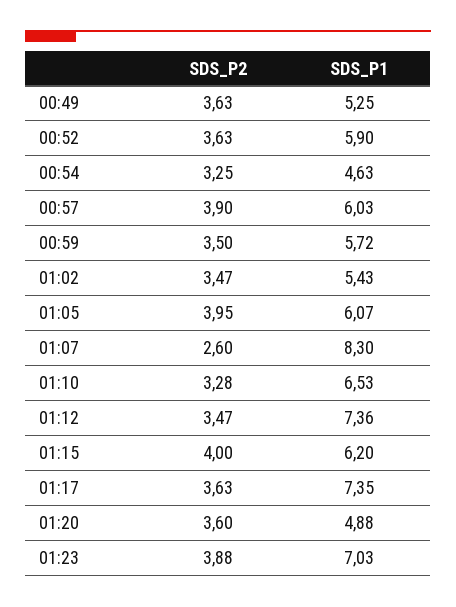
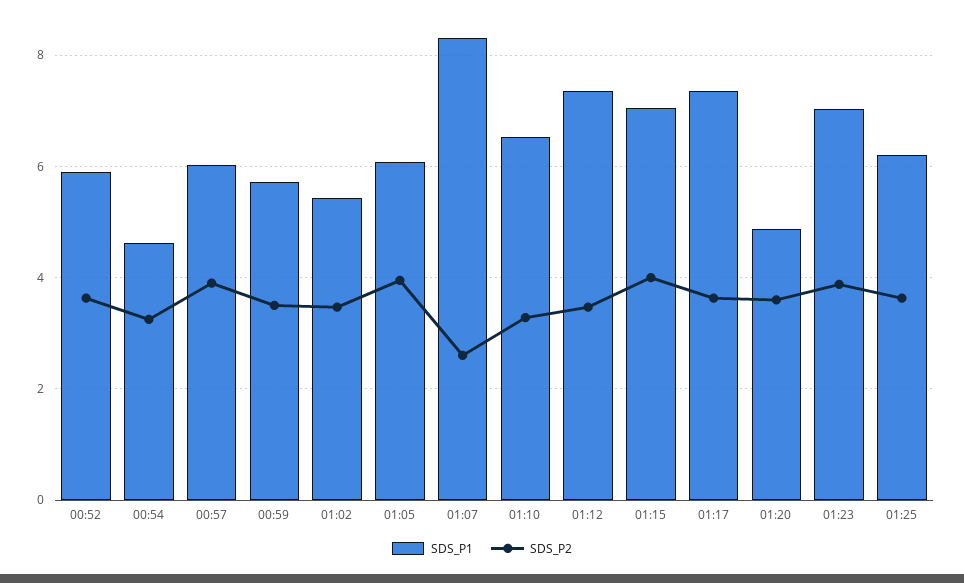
SDS_P2, 00:49: 3.63 -> none
SDS_P1, 00:49: 5.25 -> none
SDS_P1, 01:15: 6.2 -> 7
SDS_P1, 01:25: none -> 6.2
SDS_P2, 01:25: none -> 3.6

